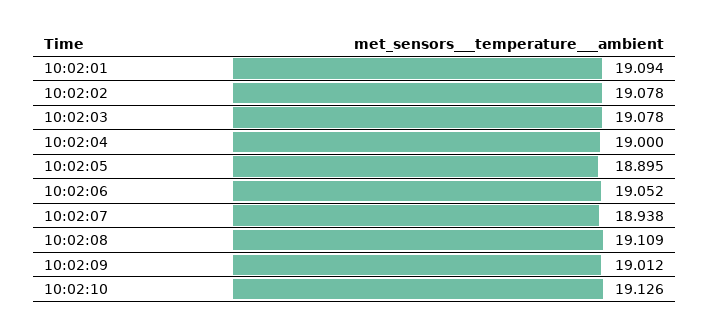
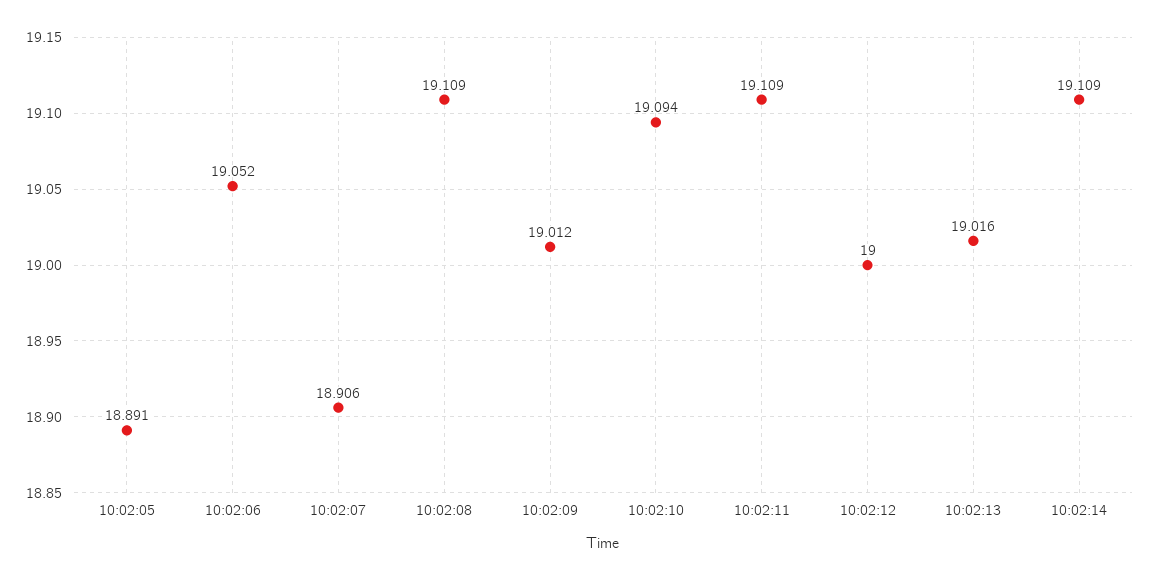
10:02:01: 19.094 -> none
10:02:02: 19.078 -> none
10:02:03: 19.078 -> none
10:02:04: 19 -> none
10:02:05: 18.895 -> 18.891
10:02:07: 18.938 -> 18.906
10:02:10: 19.126 -> 19.094
10:02:11: none -> 19.109
10:02:12: none -> 19
10:02:13: none -> 19.016
10:02:14: none -> 19.109

